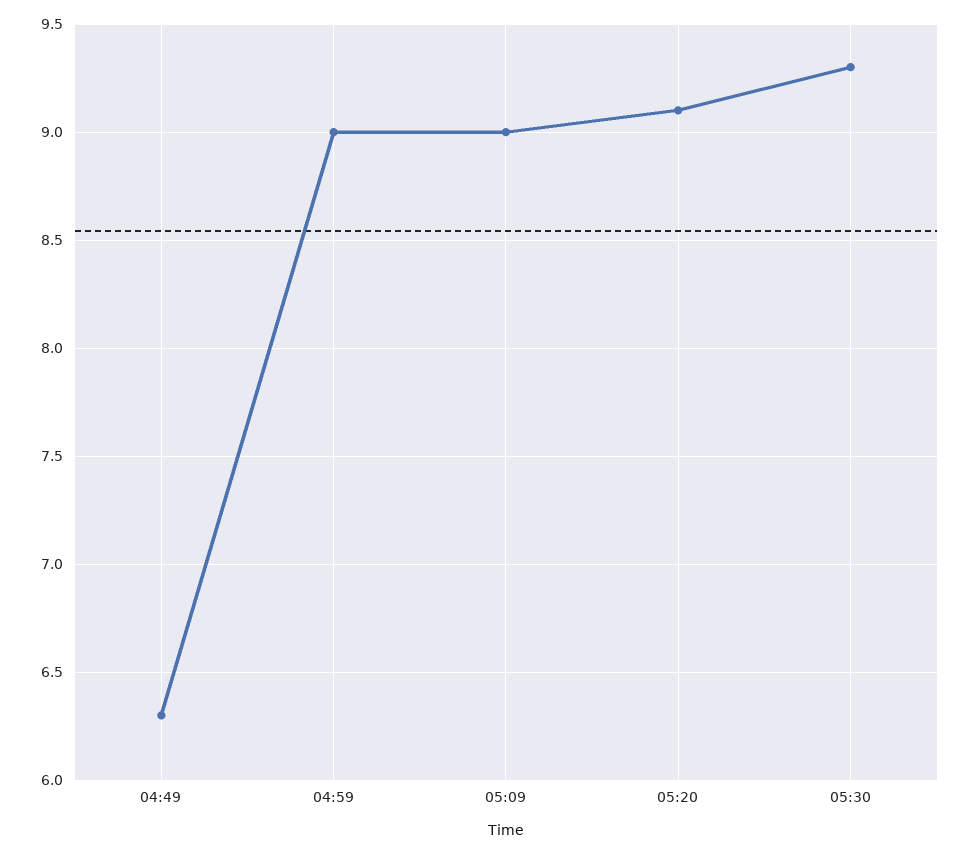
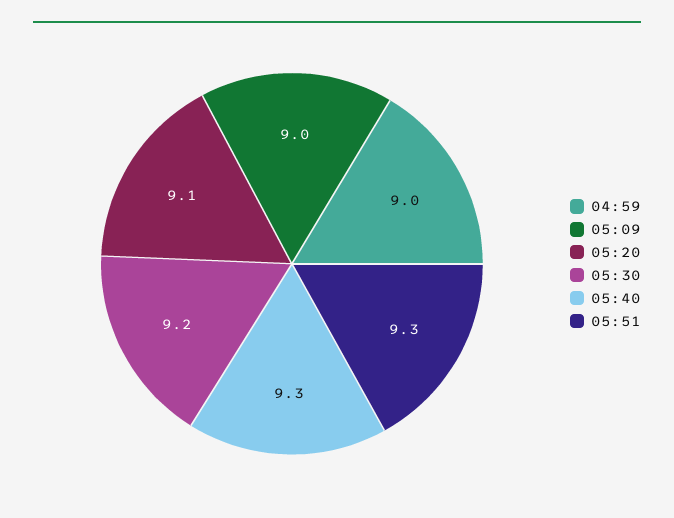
04:49: 6.3 -> none
05:30: 9.3 -> 9.2
05:40: none -> 9.3
05:51: none -> 9.3

